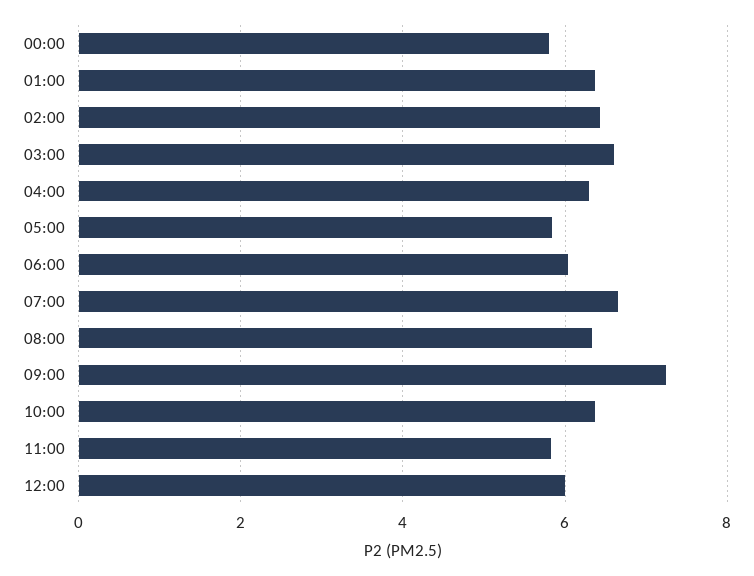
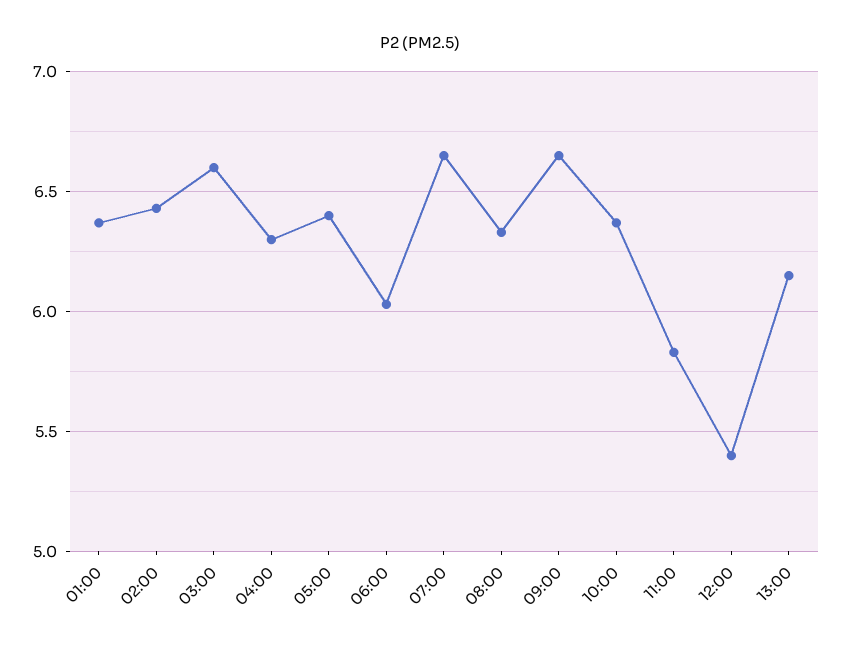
00:00: 5.8 -> none
05:00: 5.8 -> 6.4
09:00: 7.2 -> 6.65
12:00: 6 -> 5.4
13:00: none -> 6.15

